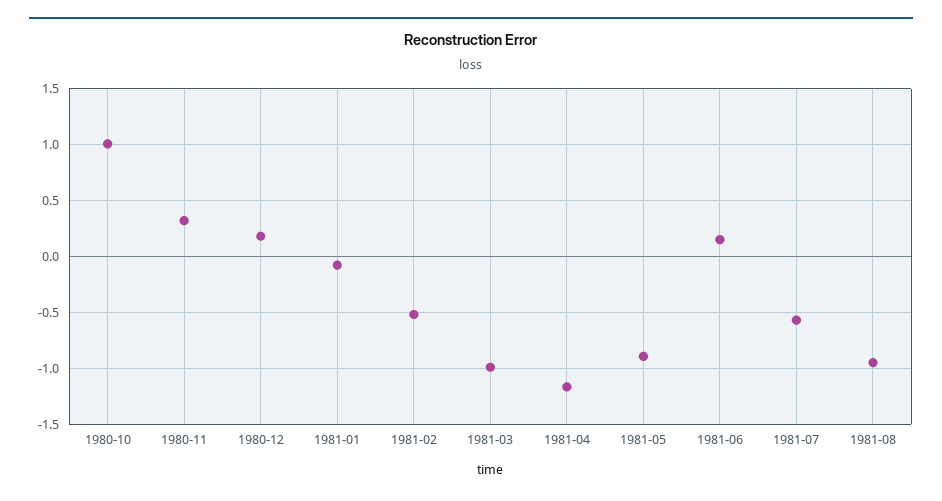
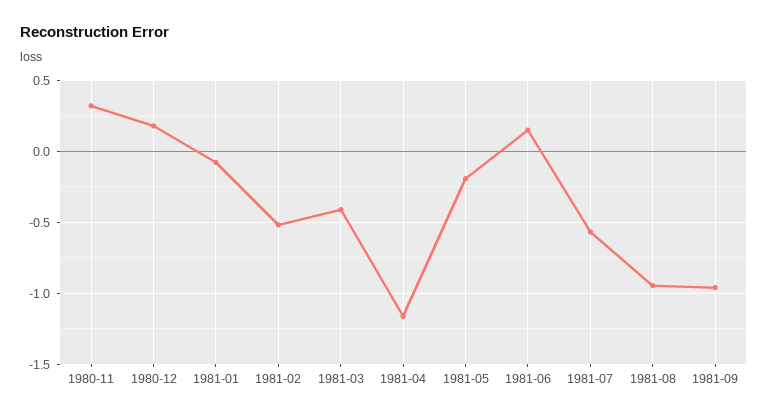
1980-10: 1 -> none
1981-03: -1 -> -0.4
1981-05: -0.9 -> -0.2
1981-09: none -> -0.95

